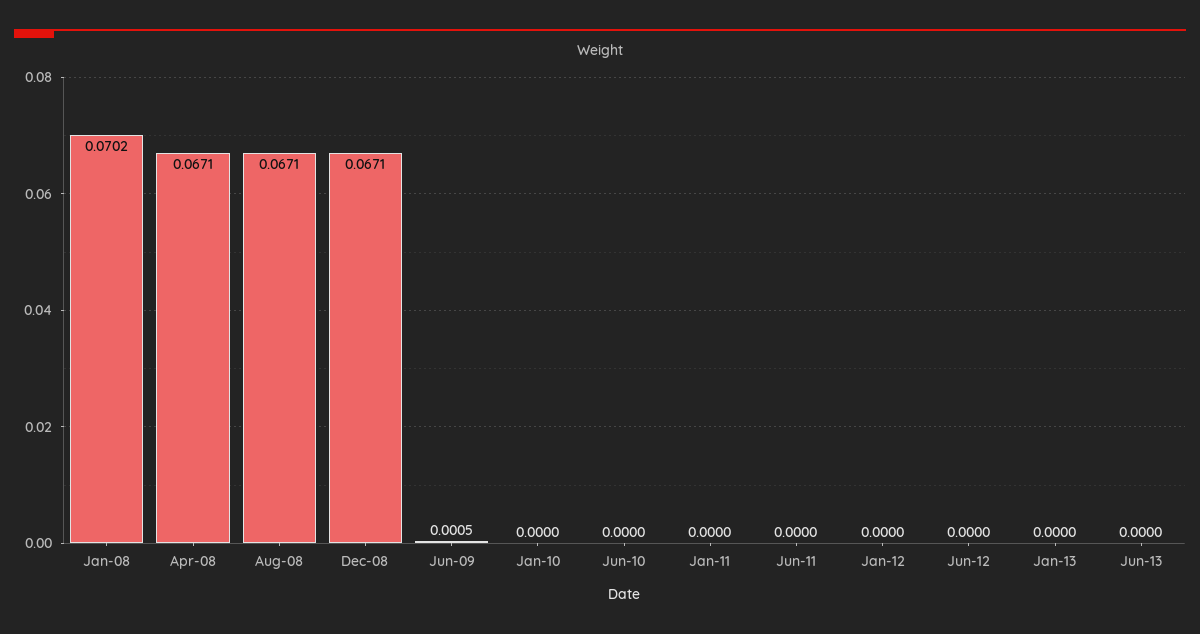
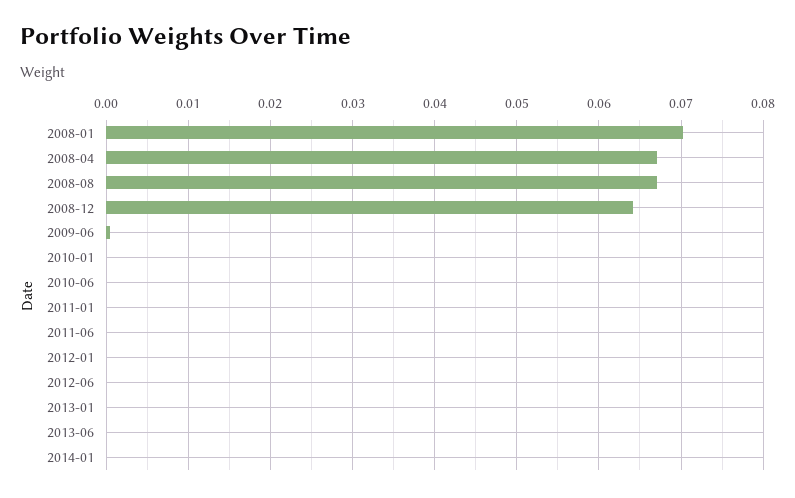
Dec-08: 0.0671 -> 0.064
2014-01: none -> 0

